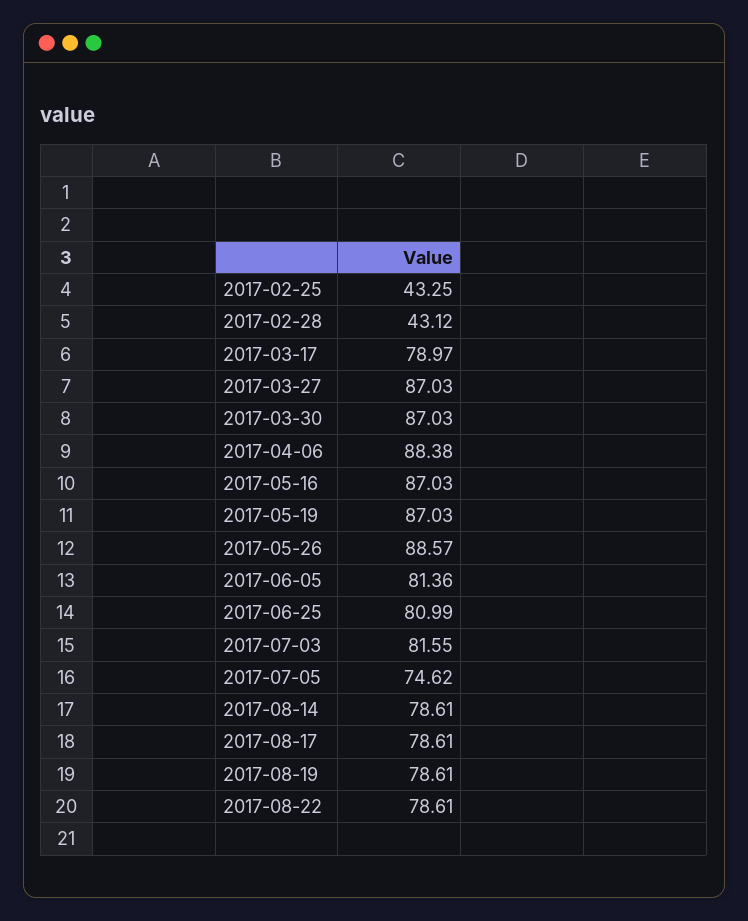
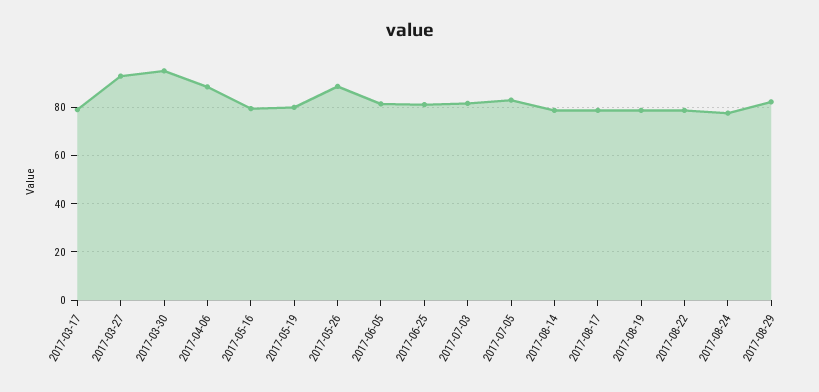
2017-02-25: 43.25 -> none
2017-02-28: 43.12 -> none
2017-03-27: 87.03 -> 92.5
2017-03-30: 87.03 -> 95
2017-05-16: 87.03 -> 80
2017-05-19: 87.03 -> 80
2017-07-05: 74.62 -> 82.5
2017-08-24: none -> 77.5
2017-08-29: none -> 82.5

